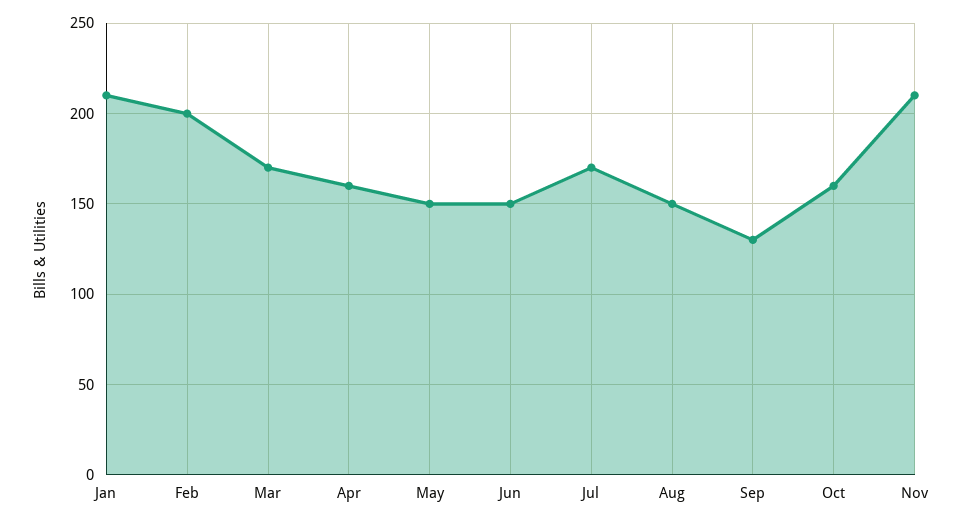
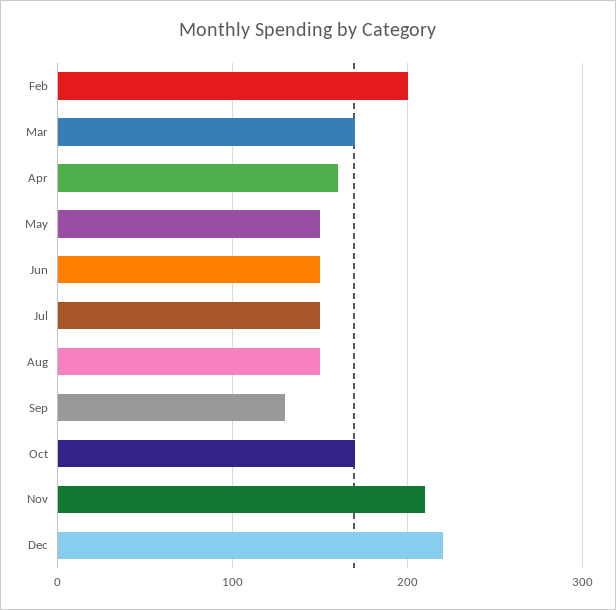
Jan: 210 -> none
Jul: 170 -> 150
Oct: 160 -> 170
Dec: none -> 220

